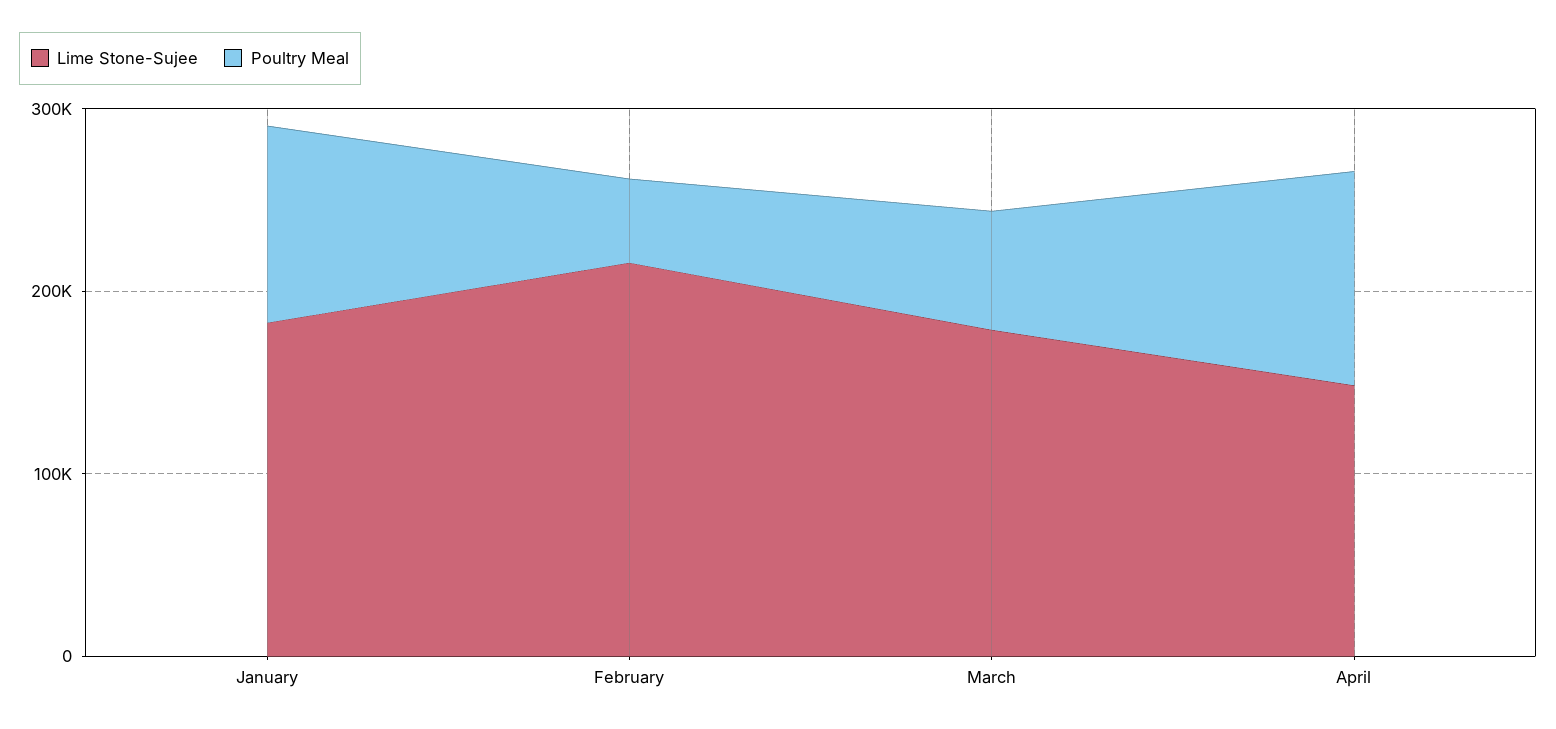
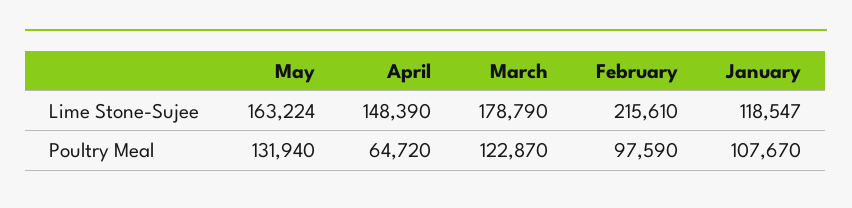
Lime Stone-Sujee, January: 180000 -> 118547
Poultry Meal, February: 40000 -> 97590
Poultry Meal, March: 60000 -> 122870
Poultry Meal, April: 120000 -> 64720
Lime Stone-Sujee, May: none -> 163224
Poultry Meal, May: none -> 131940

